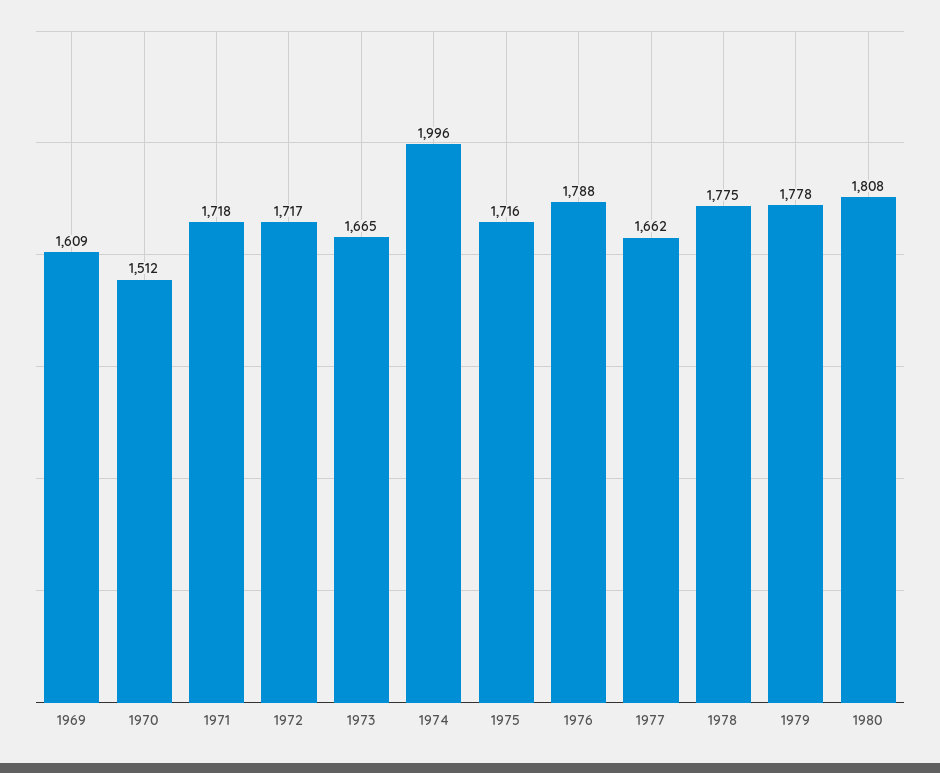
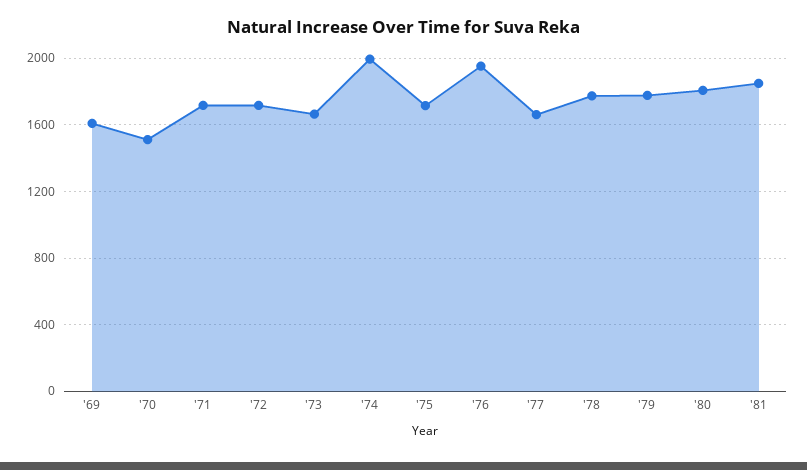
1976: 1788 -> 1950
'81: none -> 1850

